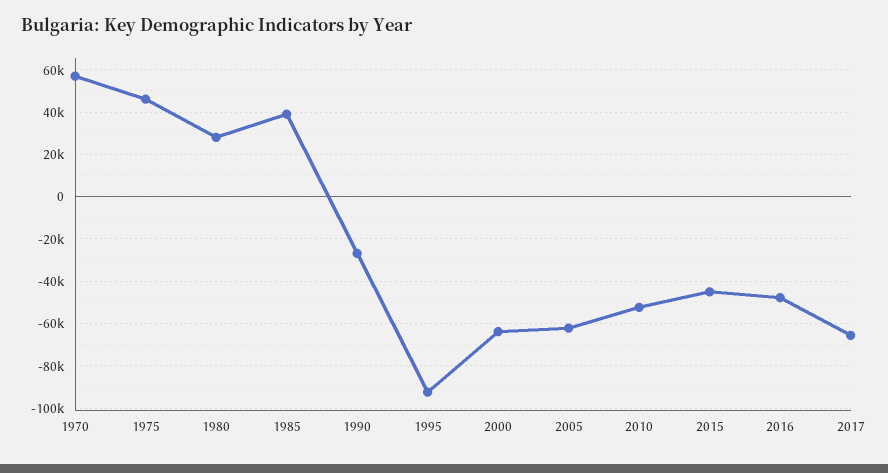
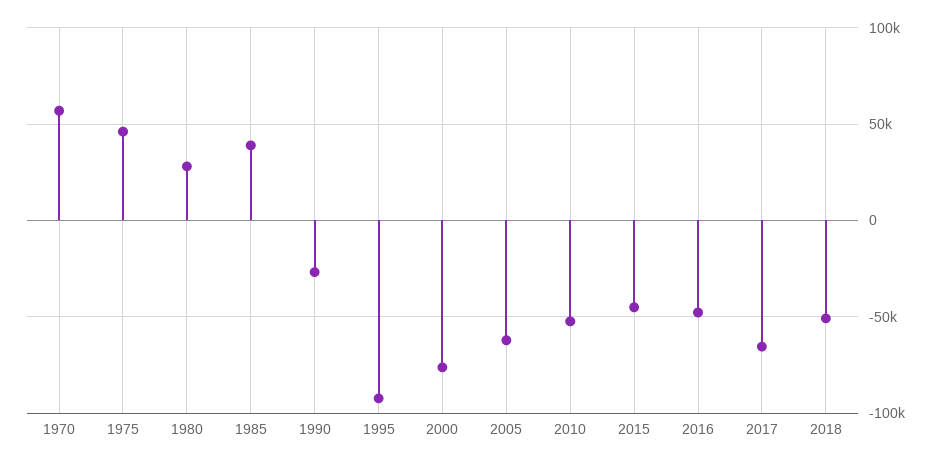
2000: -65000 -> -75000
2018: none -> -50000

